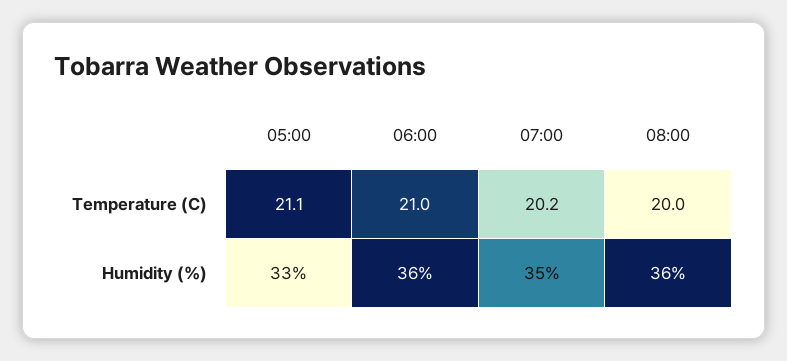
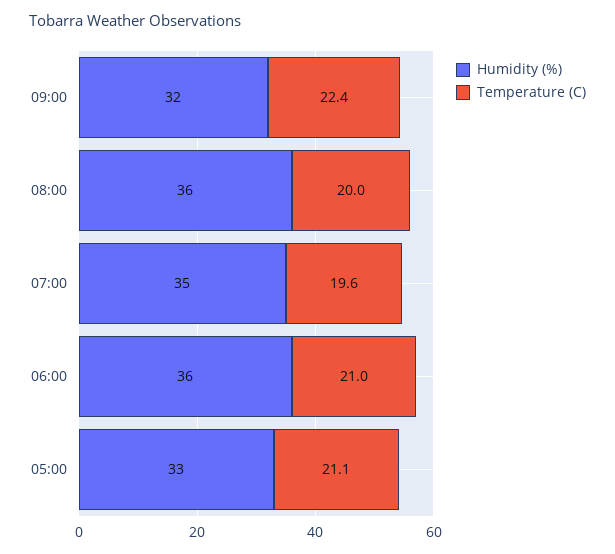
Temperature (C), 07:00: 20.2 -> 19.6
Humidity (%), 09:00: none -> 32
Temperature (C), 09:00: none -> 22.4

